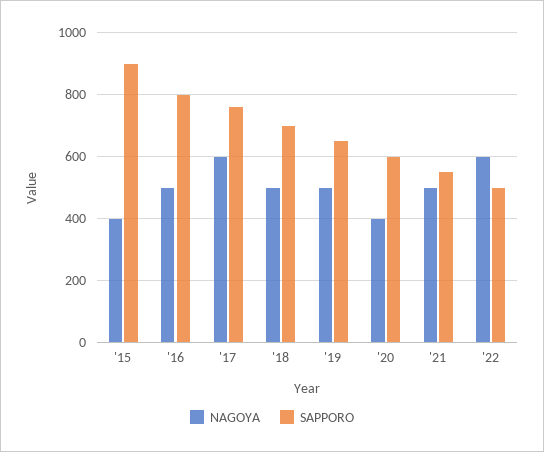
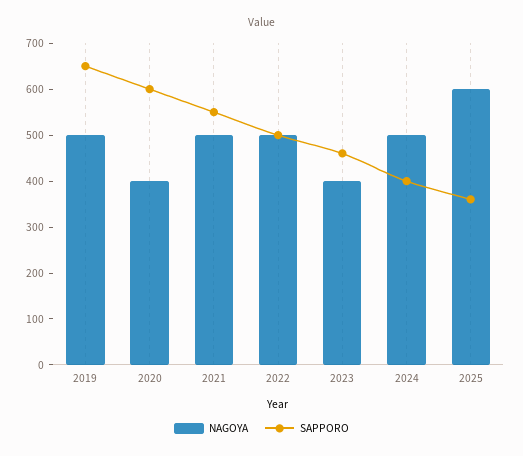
NAGOYA, '15: 400 -> none
SAPPORO, '15: 900 -> none
NAGOYA, '16: 500 -> none
SAPPORO, '16: 800 -> none
NAGOYA, '17: 600 -> none
SAPPORO, '17: 760 -> none
NAGOYA, '18: 500 -> none
SAPPORO, '18: 700 -> none
NAGOYA, '22: 600 -> 500
NAGOYA, 2023: none -> 400
SAPPORO, 2023: none -> 460
NAGOYA, 2024: none -> 500
SAPPORO, 2024: none -> 400
NAGOYA, 2025: none -> 600
SAPPORO, 2025: none -> 360

